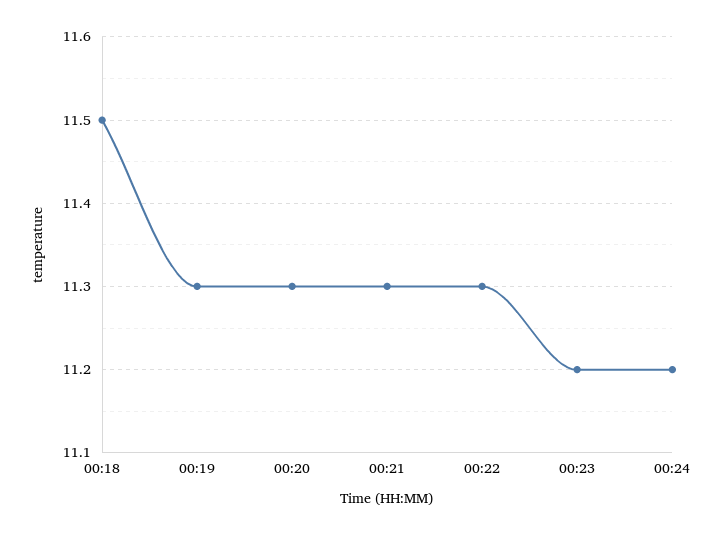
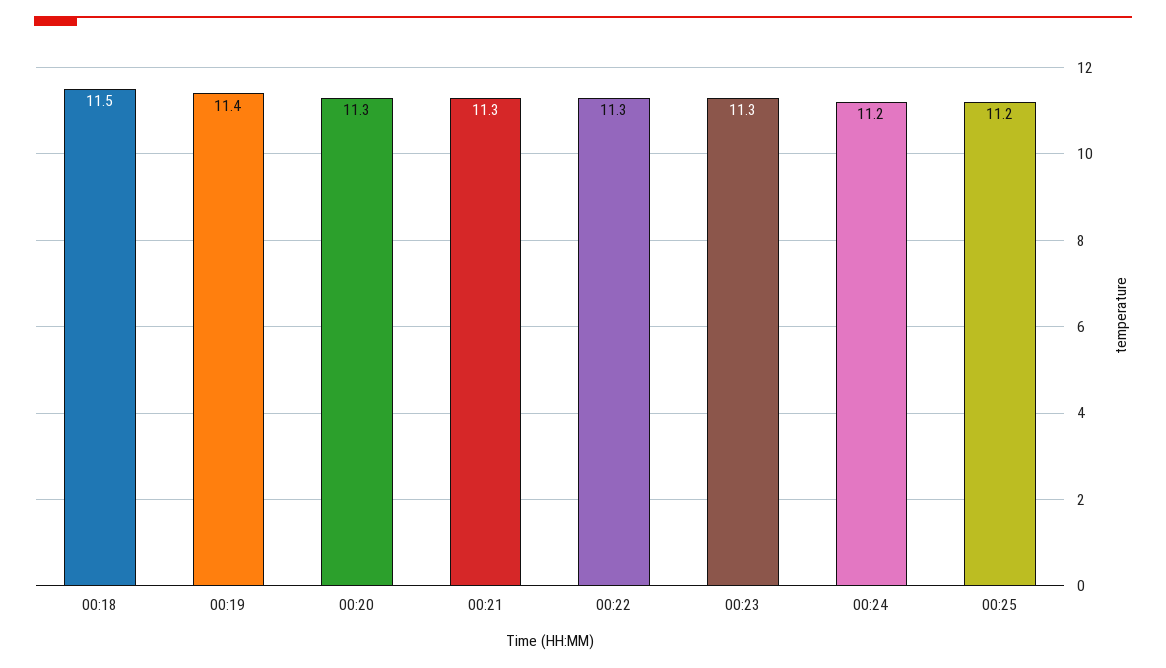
00:19: 11.3 -> 11.4
00:23: 11.2 -> 11.3
00:25: none -> 11.2

